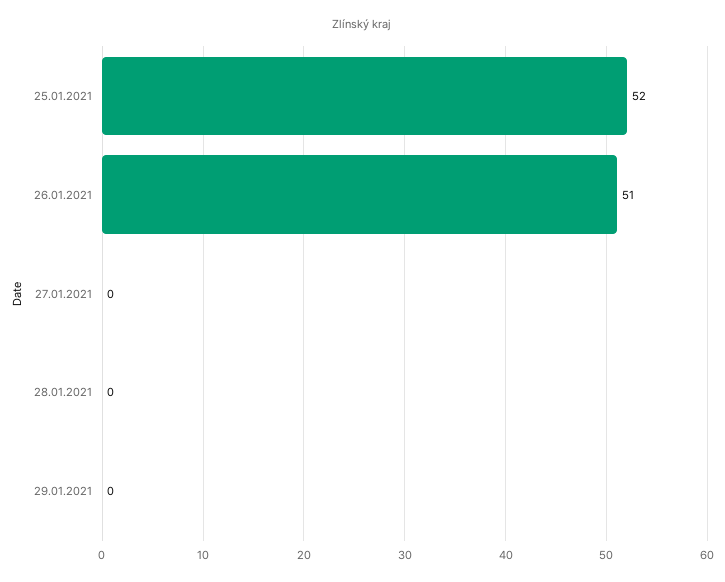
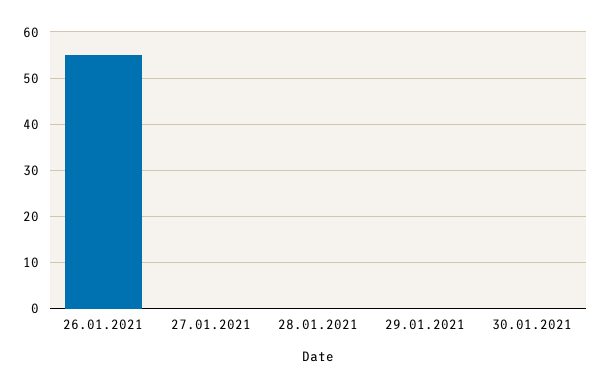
25.01.2021: 52 -> none
26.01.2021: 51 -> 55
30.01.2021: none -> 0

